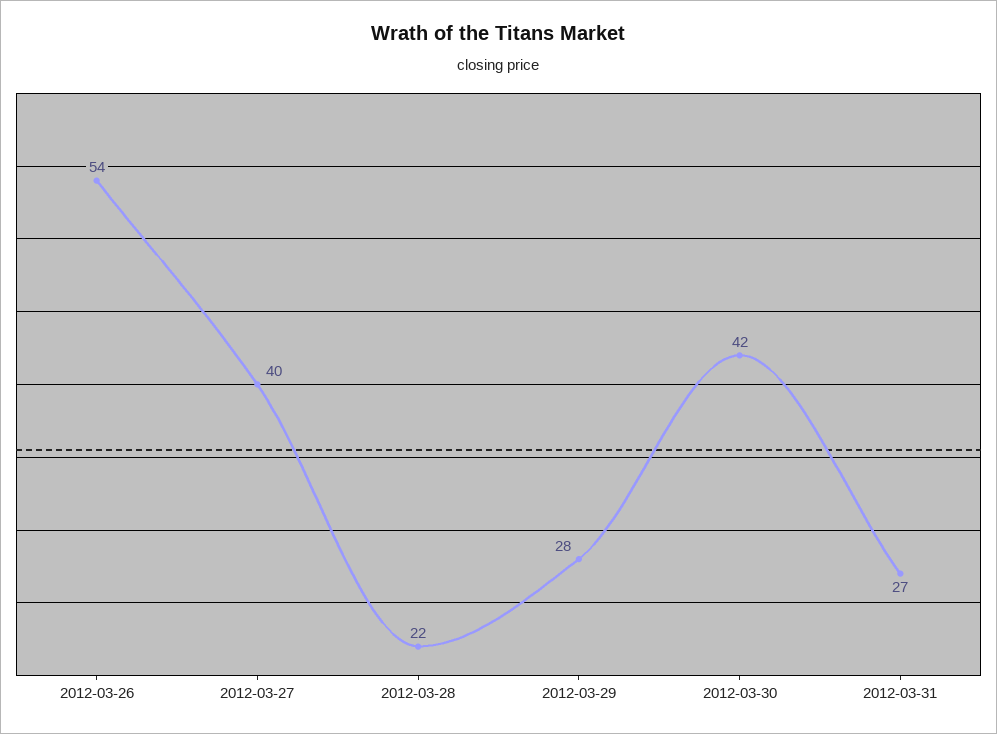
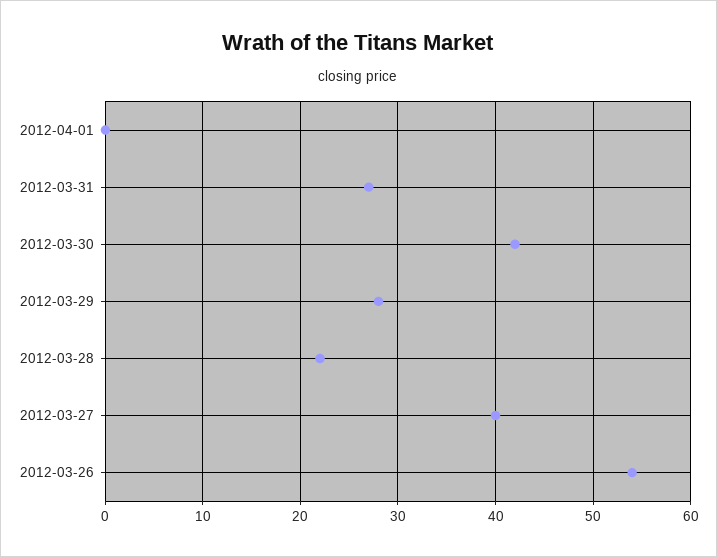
2012-04-01: none -> 0

